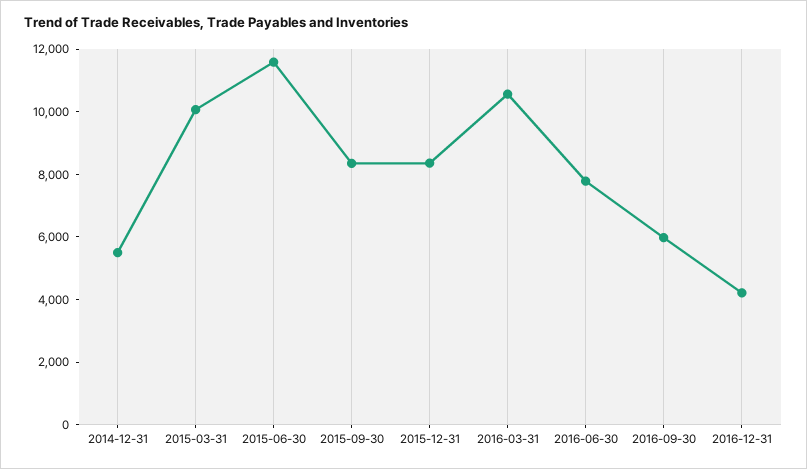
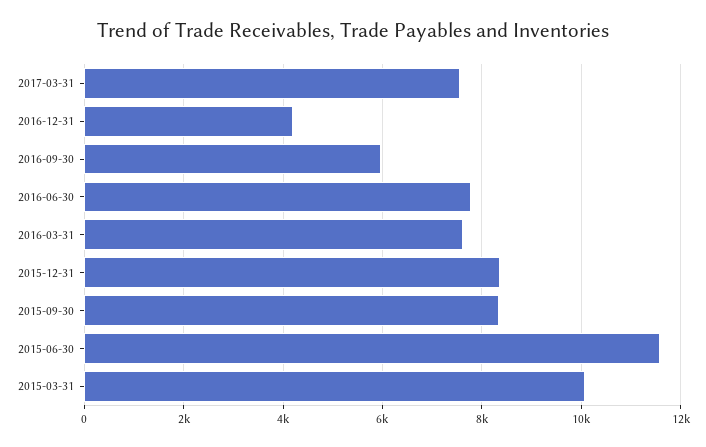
2014-12-31: 5500 -> none
2016-03-31: 10500 -> 7600
2017-03-31: none -> 7600

